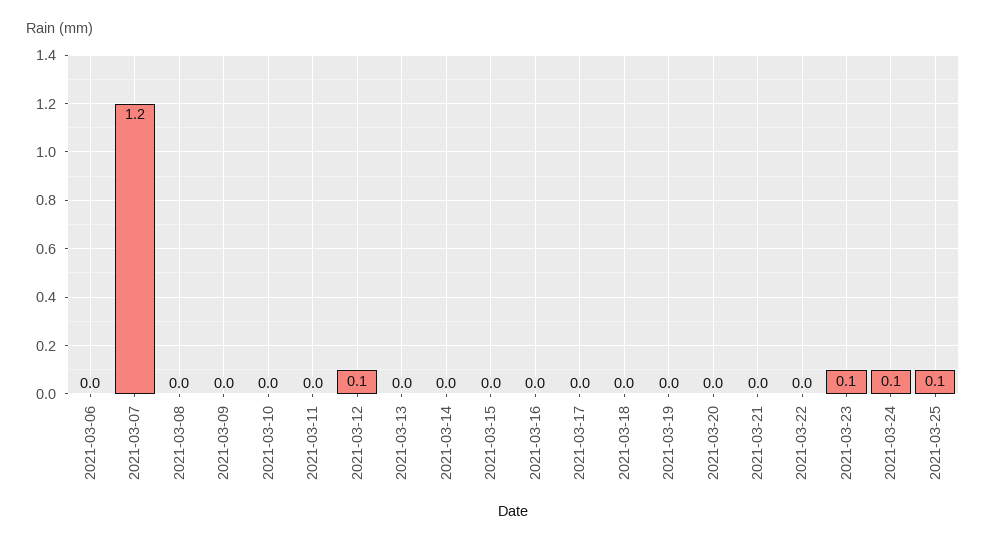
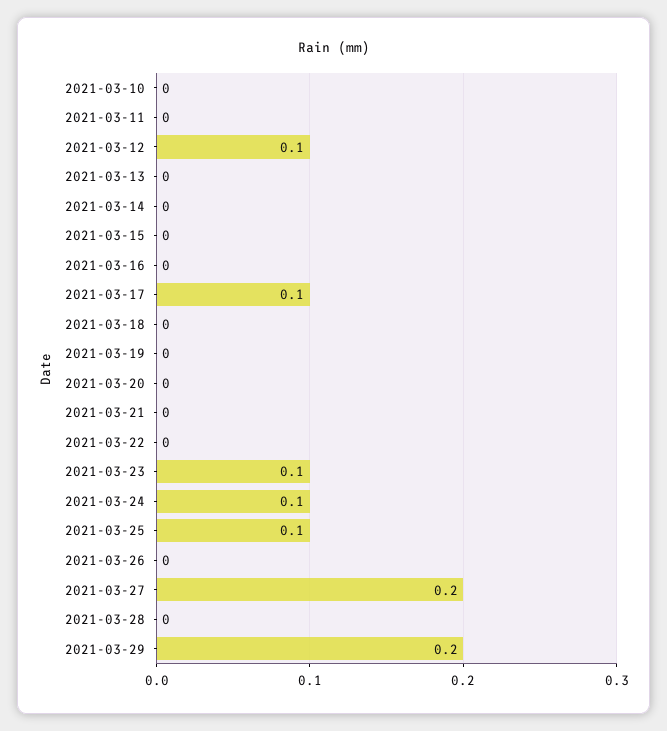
2021-03-06: 0 -> none
2021-03-07: 1.2 -> none
2021-03-08: 0 -> none
2021-03-09: 0 -> none
2021-03-17: 0 -> 0.1
2021-03-26: none -> 0
2021-03-27: none -> 0.2
2021-03-28: none -> 0
2021-03-29: none -> 0.2

